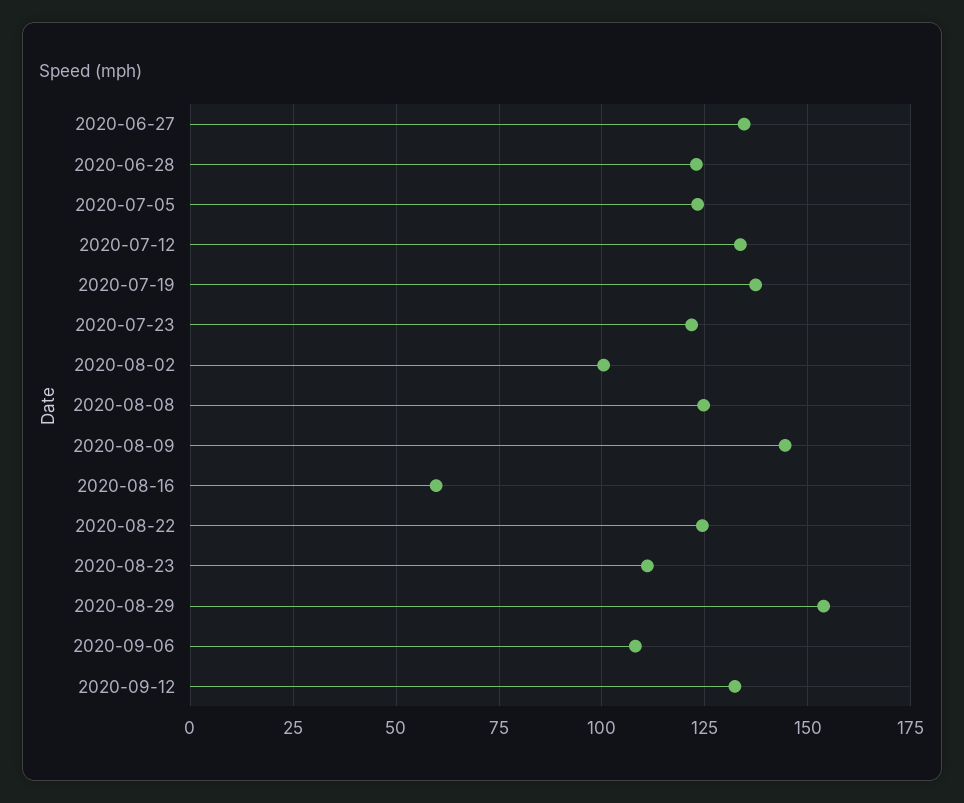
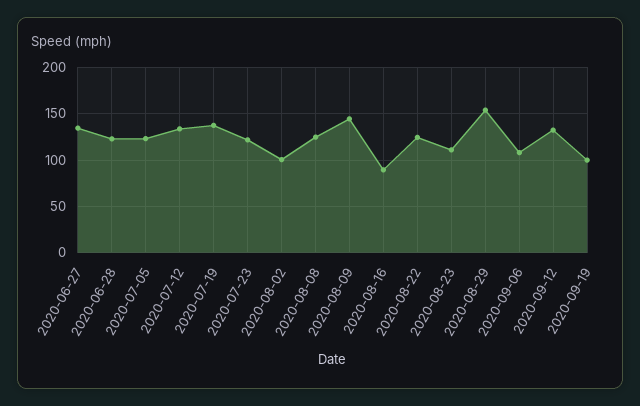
2020-08-16: 60 -> 90
2020-09-19: none -> 100

